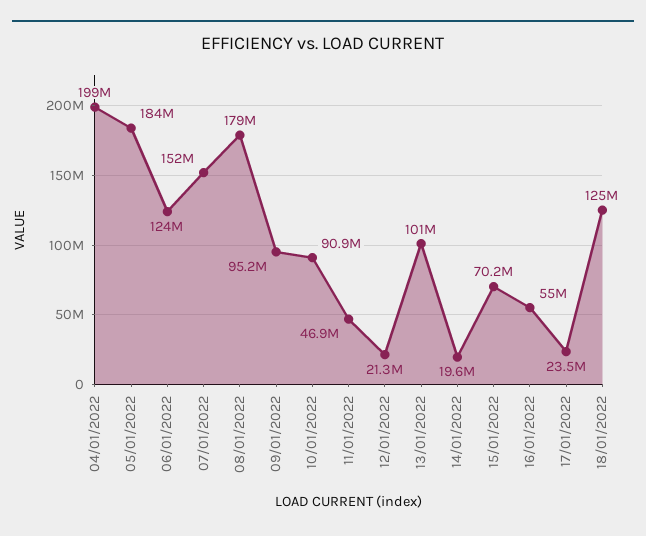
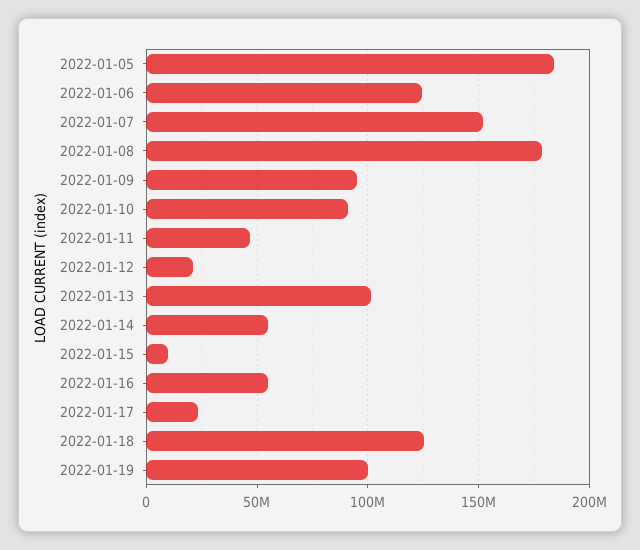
04/01/2022: 199000000 -> none
14/01/2022: 19600000 -> 55000000
15/01/2022: 70200000 -> 10000000
2022-01-19: none -> 100000000

